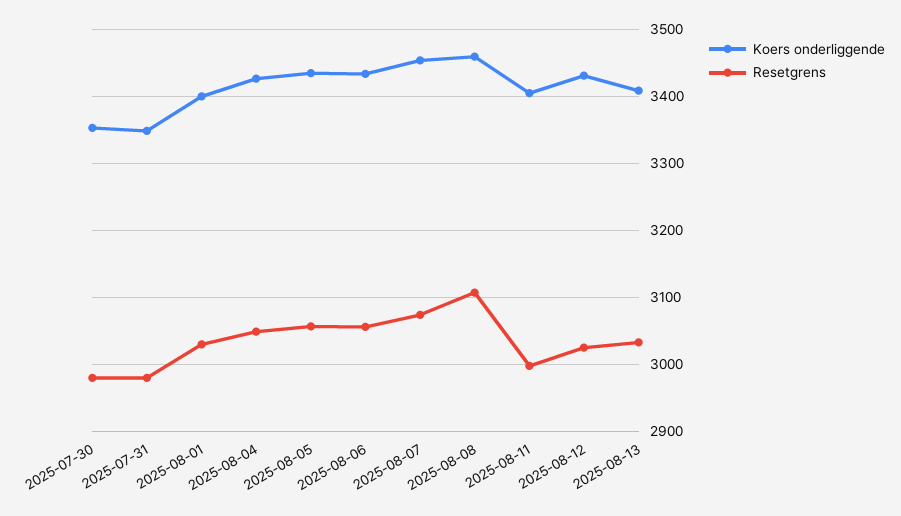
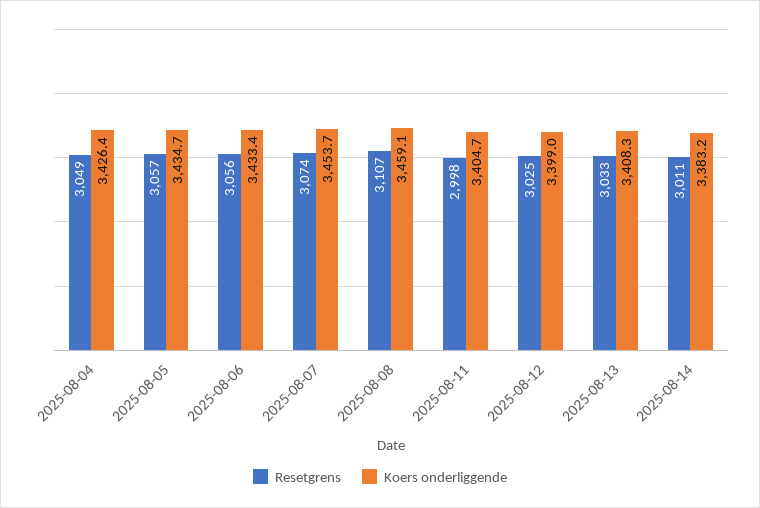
Koers onderliggende, 2025-07-30: 3350 -> none
Resetgrens, 2025-07-30: 2980 -> none
Koers onderliggende, 2025-07-31: 3350 -> none
Resetgrens, 2025-07-31: 2980 -> none
Koers onderliggende, 2025-08-01: 3400 -> none
Resetgrens, 2025-08-01: 3030 -> none
Koers onderliggende, 2025-08-12: 3430 -> 3399
Resetgrens, 2025-08-14: none -> 3011
Koers onderliggende, 2025-08-14: none -> 3383.2

